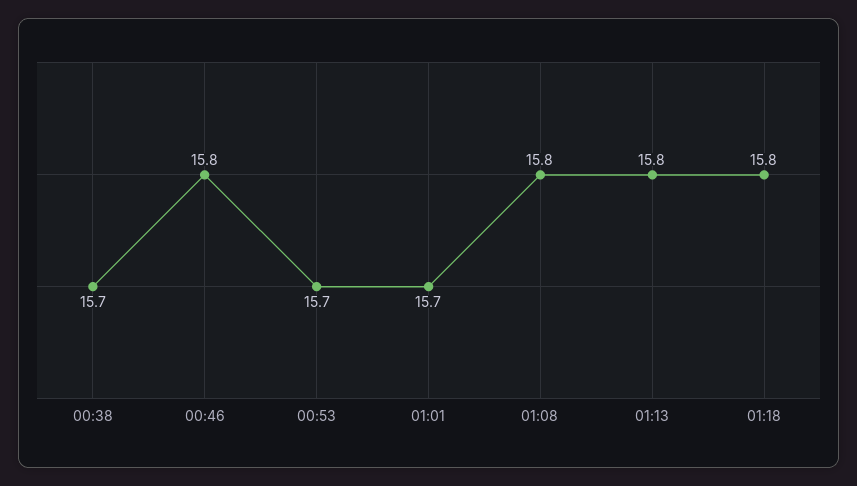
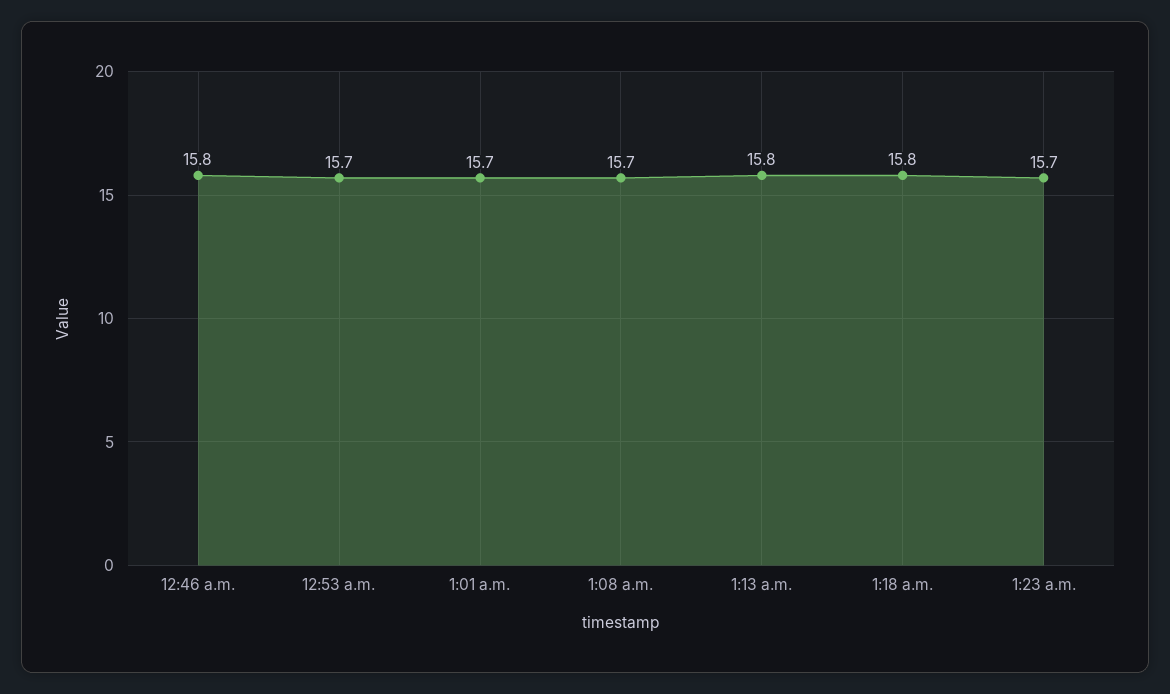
00:38: 15.7 -> none
01:08: 15.8 -> 15.7
1:23 a.m.: none -> 15.7

